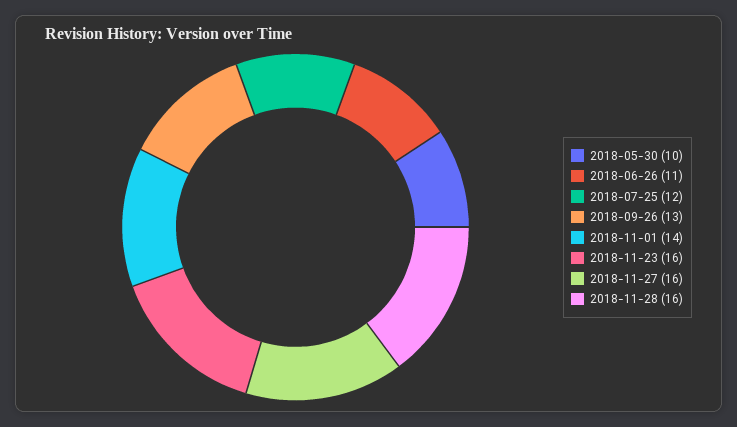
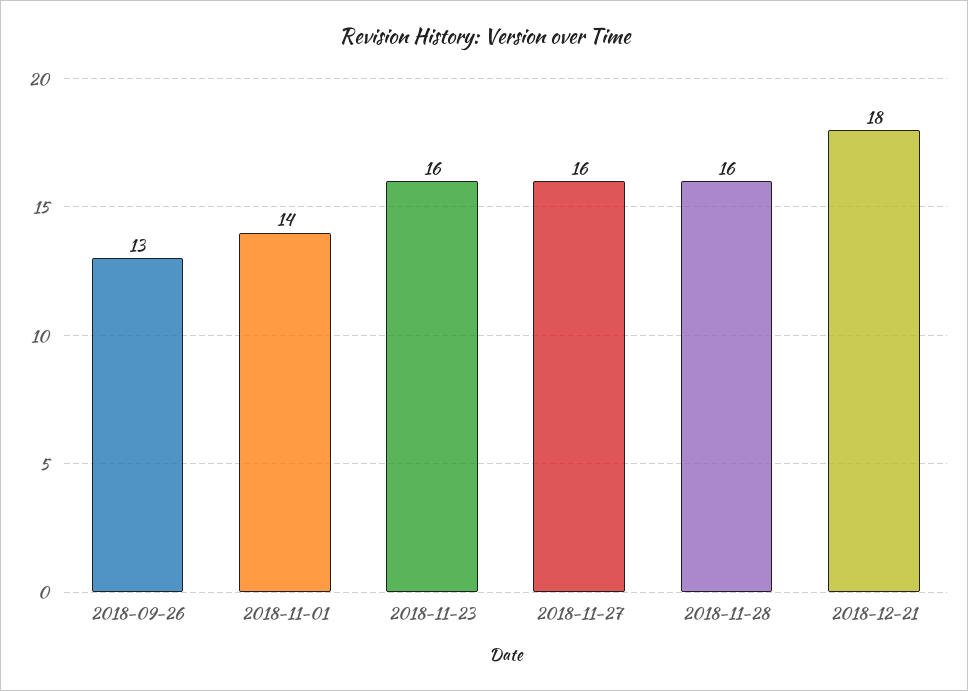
2018-05-30: 10 -> none
2018-06-26: 11 -> none
2018-07-25: 12 -> none
2018-12-21: none -> 18

